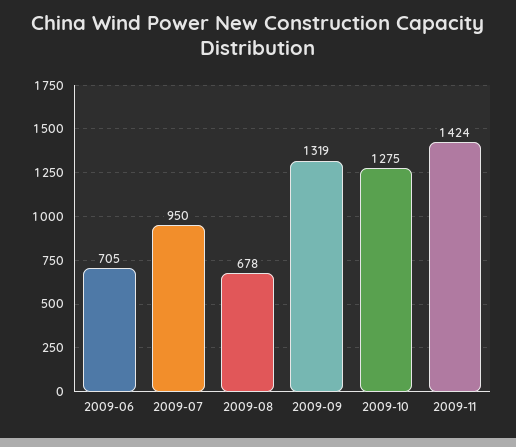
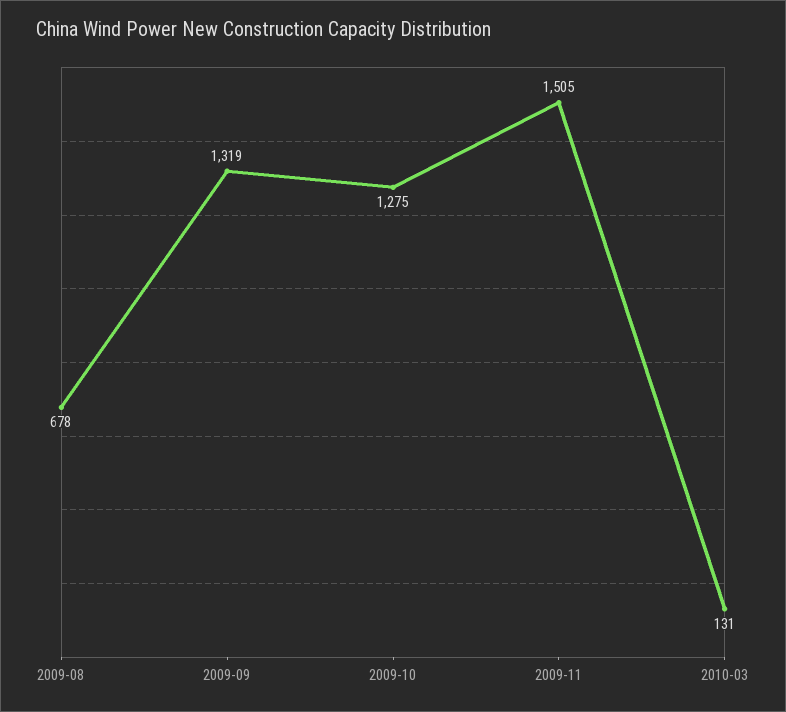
2009-06: 705 -> none
2009-07: 950 -> none
2009-11: 1424 -> 1505
2010-03: none -> 131

